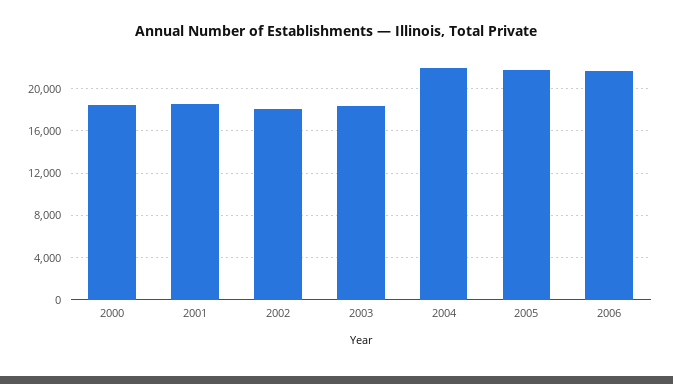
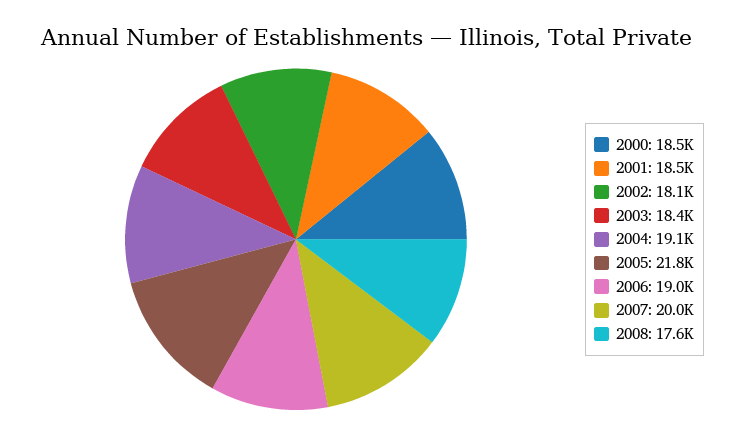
2004: 22000 -> 19100
2006: 22000 -> 19000
2007: none -> 20000
2008: none -> 17600

